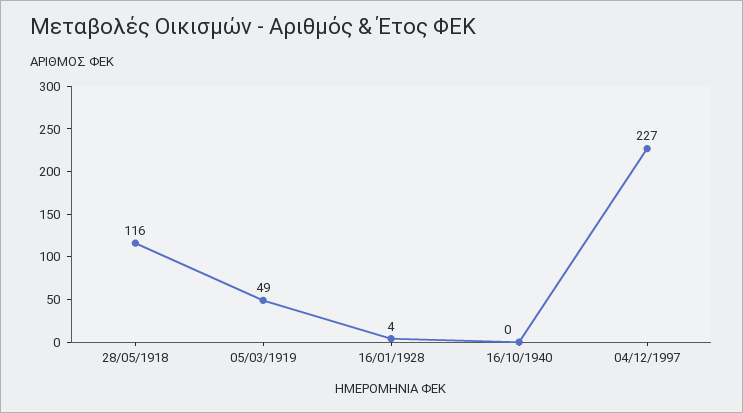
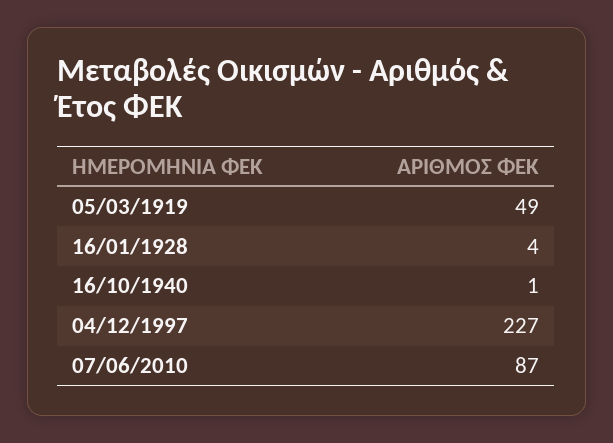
28/05/1918: 116 -> none
16/10/1940: 0 -> 1
07/06/2010: none -> 87

